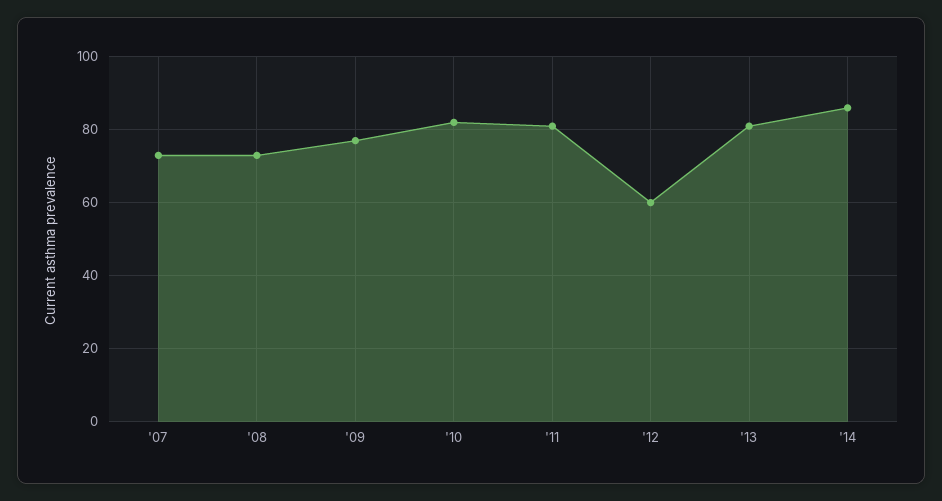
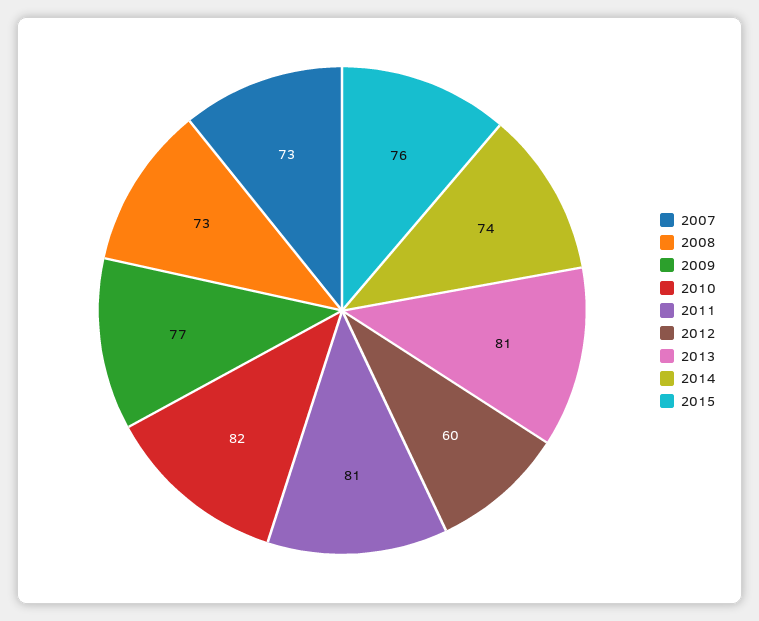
'14: 85 -> 74
2015: none -> 76

